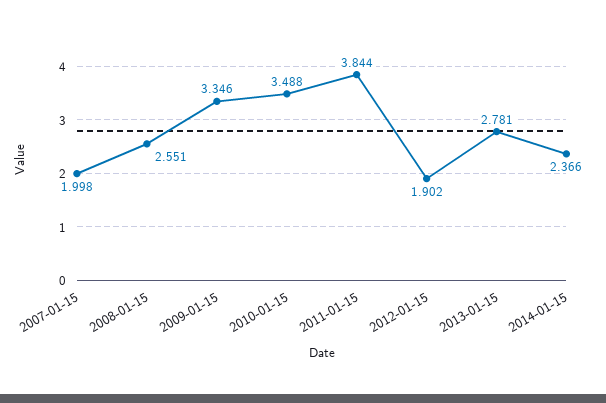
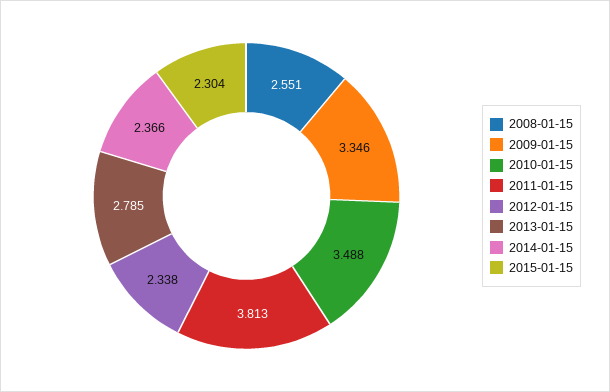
2007-01-15: 1.998 -> none
2011-01-15: 3.844 -> 3.813
2012-01-15: 1.902 -> 2.338
2013-01-15: 2.781 -> 2.785
2015-01-15: none -> 2.304

